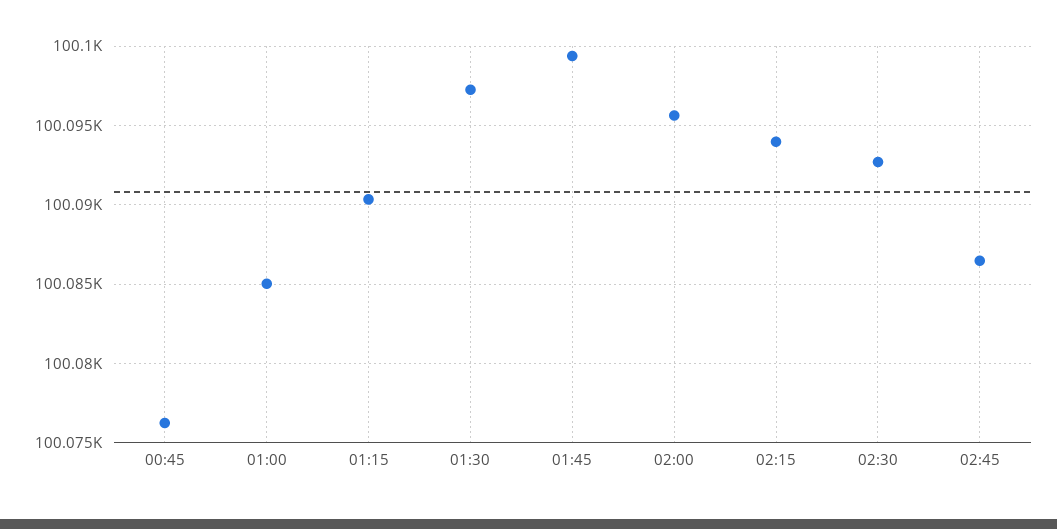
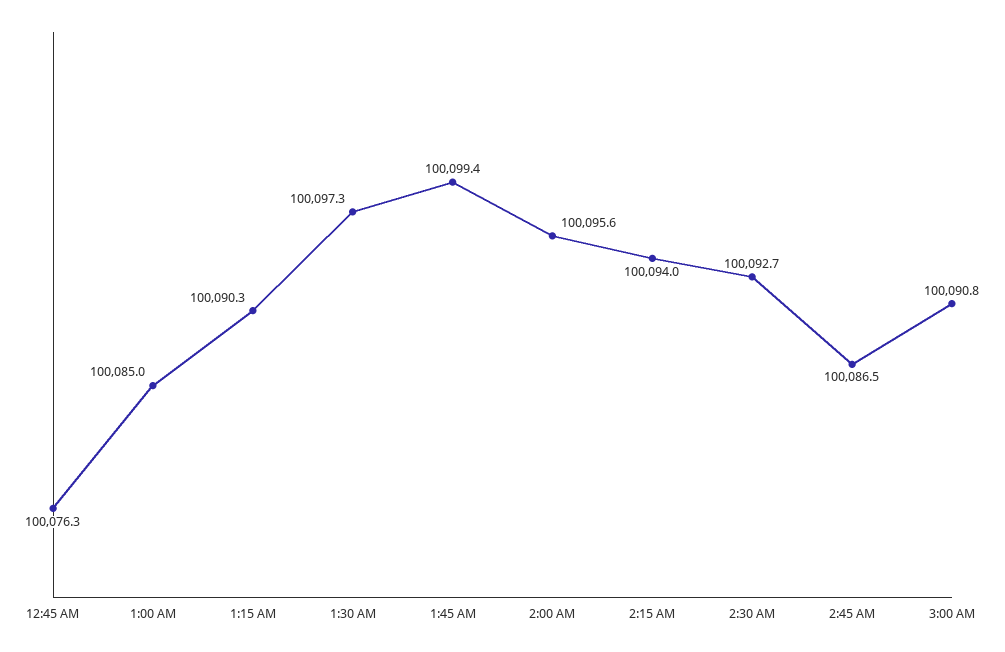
3:00 AM: none -> 100090.8

